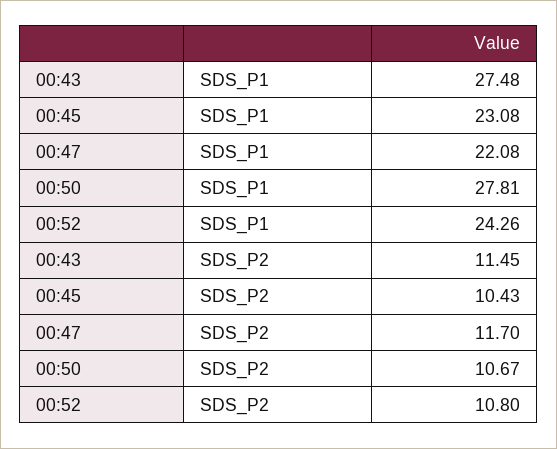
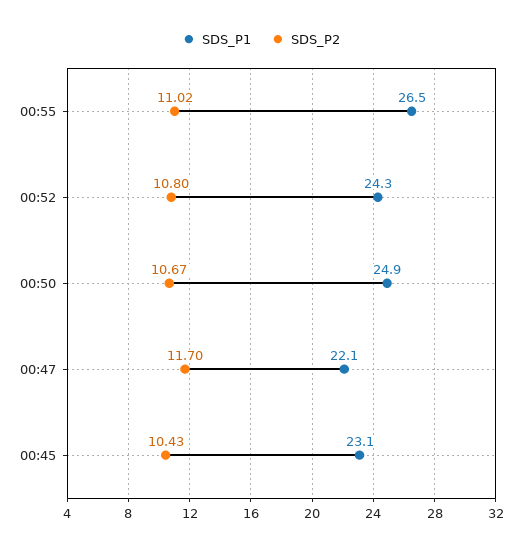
SDS_P1, 00:43: 27.48 -> none
SDS_P1, 00:50: 27.81 -> 24.9
SDS_P2, 00:43: 11.45 -> none
SDS_P1, 00:55: none -> 26.5
SDS_P2, 00:55: none -> 11.02

